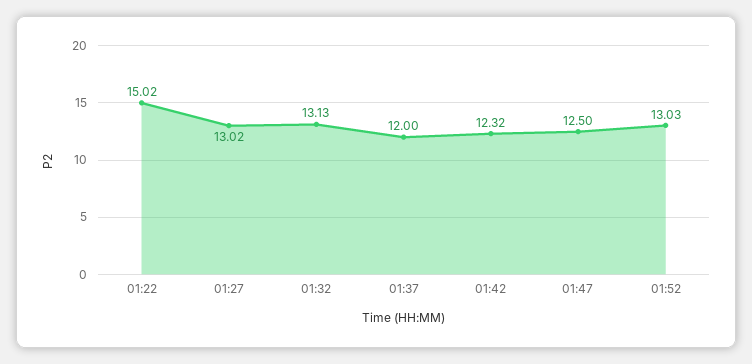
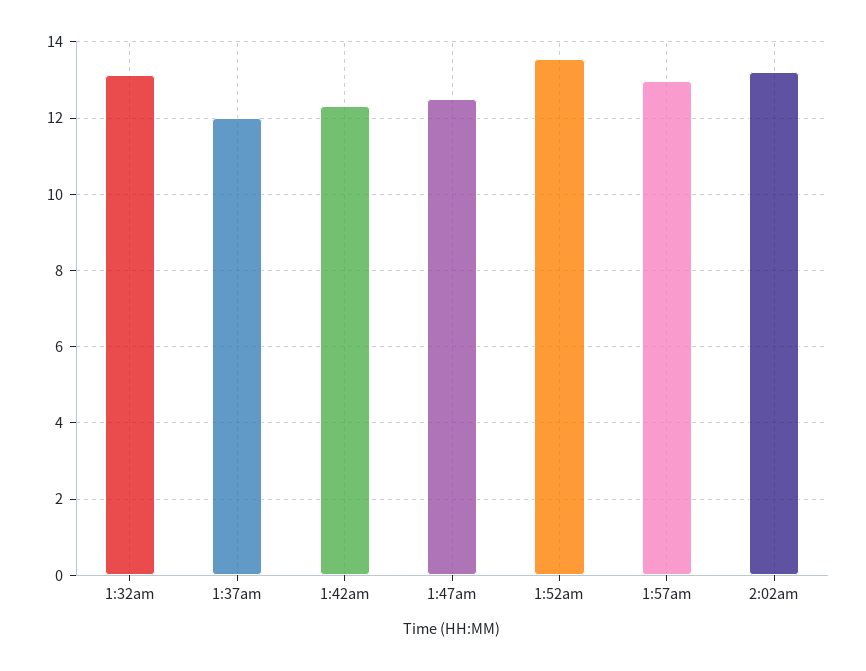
01:22: 15.02 -> none
01:27: 13.02 -> none
01:52: 13.03 -> 13.6
1:57am: none -> 13
2:02am: none -> 13.2

